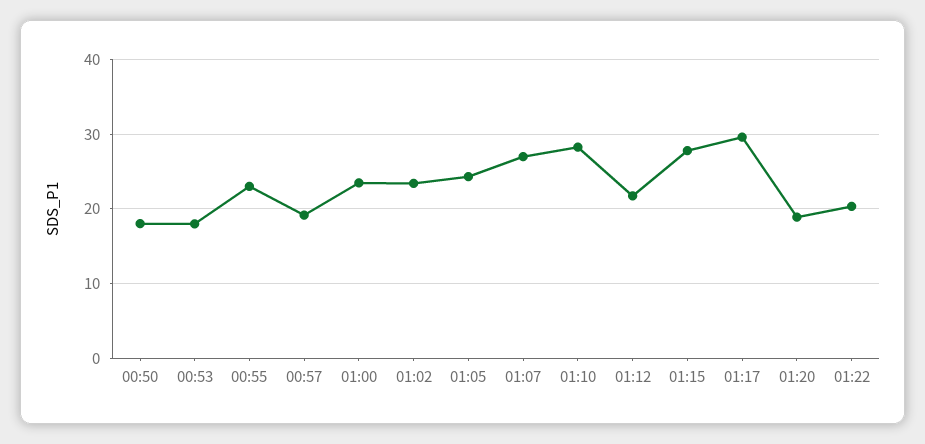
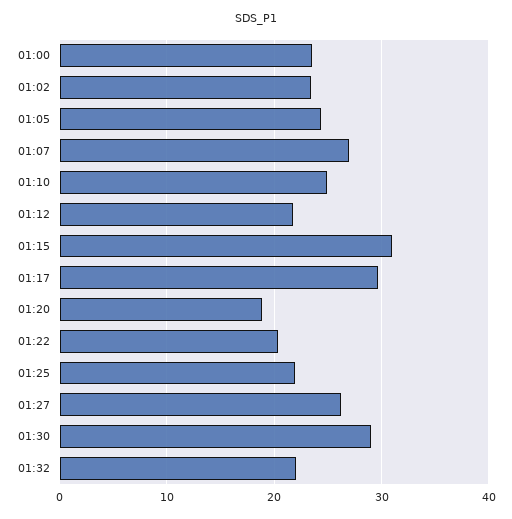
00:50: 18 -> none
00:53: 18 -> none
00:55: 23 -> none
00:57: 19 -> none
01:10: 28 -> 25
01:15: 28 -> 31
01:25: none -> 22
01:27: none -> 26
01:30: none -> 29
01:32: none -> 22

